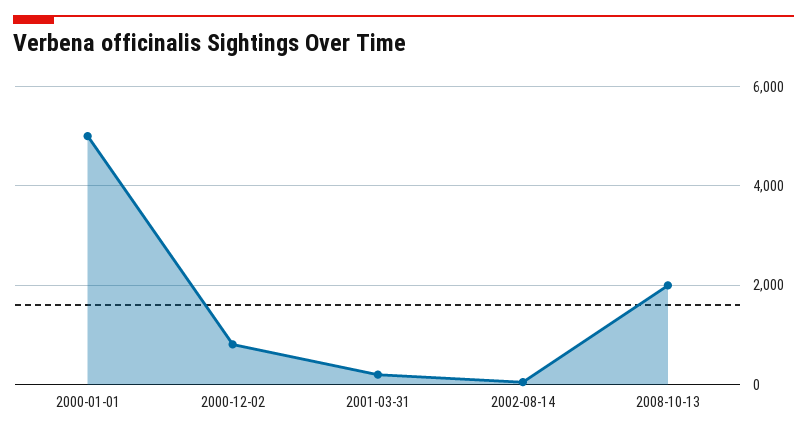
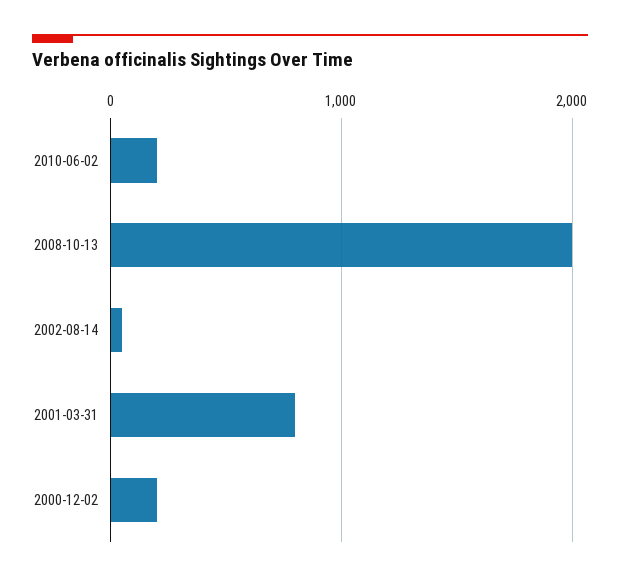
2000-01-01: 5000 -> none
2000-12-02: 800 -> 200
2001-03-31: 200 -> 800
2010-06-02: none -> 200

